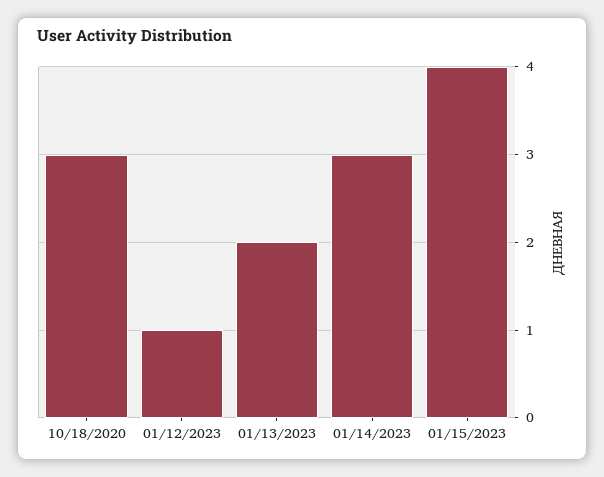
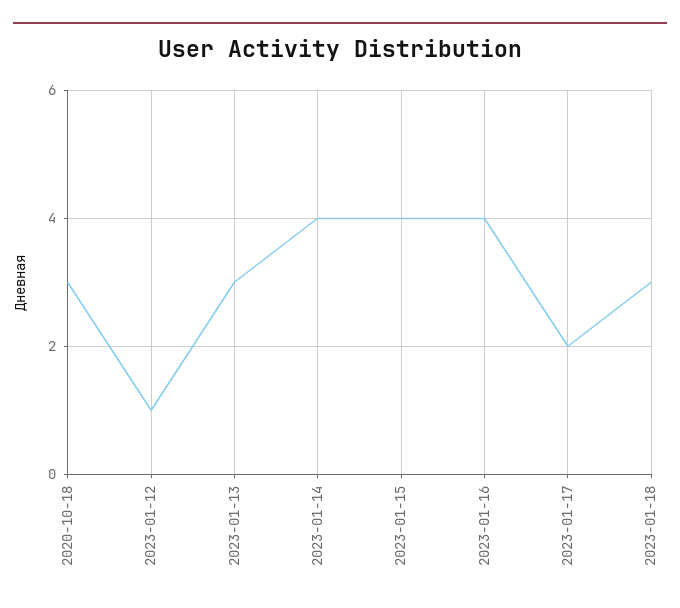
01/13/2023: 2 -> 3
01/14/2023: 3 -> 4
2023-01-16: none -> 4
2023-01-17: none -> 2
2023-01-18: none -> 3

